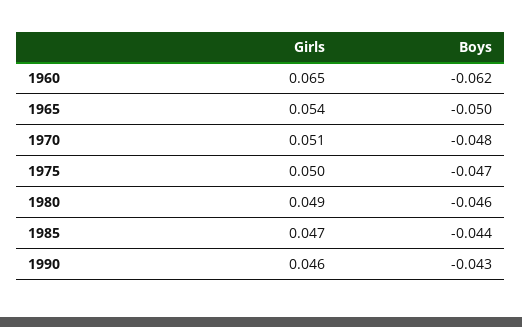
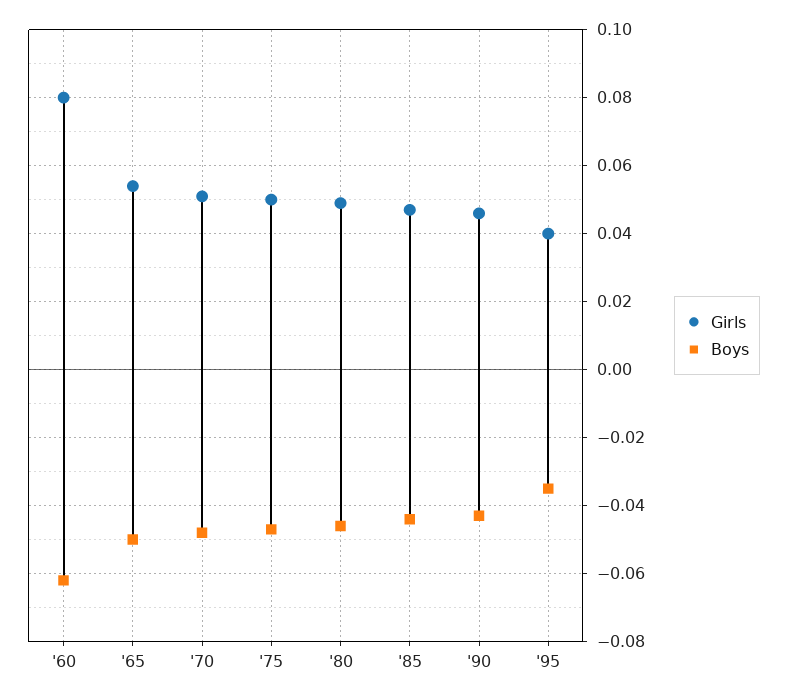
Girls, 1960: 0.065 -> 0.08
Girls, '95: none -> 0.04
Boys, '95: none -> -0.035

